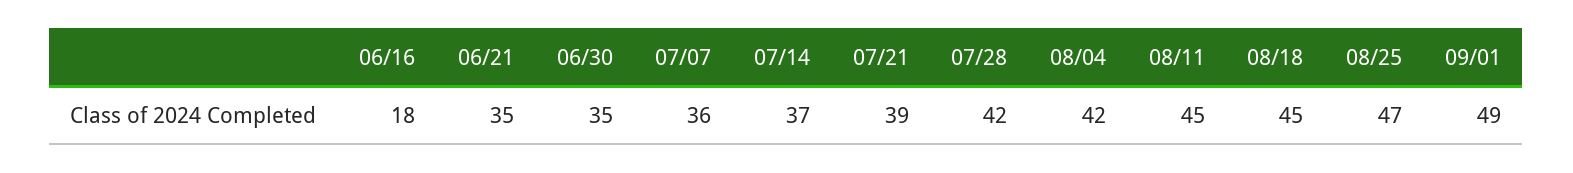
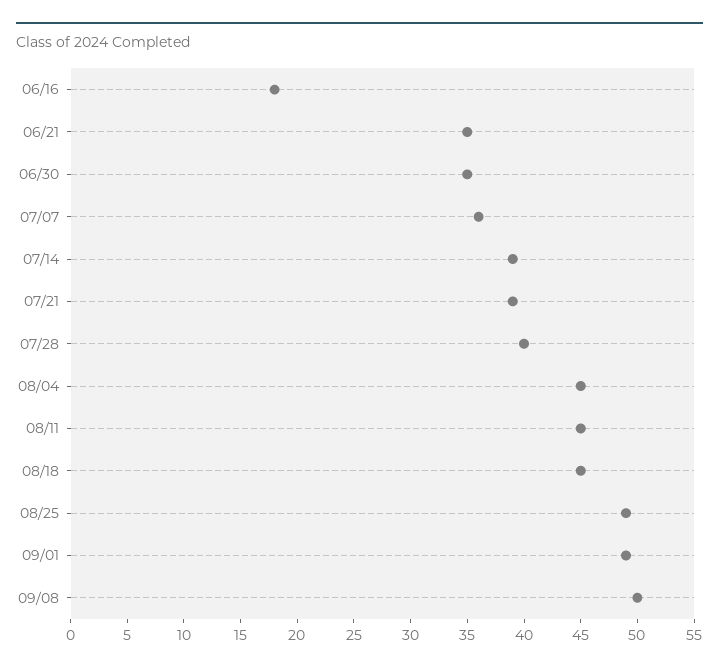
07/14: 37 -> 39
07/28: 42 -> 40
08/04: 42 -> 45
08/25: 47 -> 49
09/08: none -> 50

